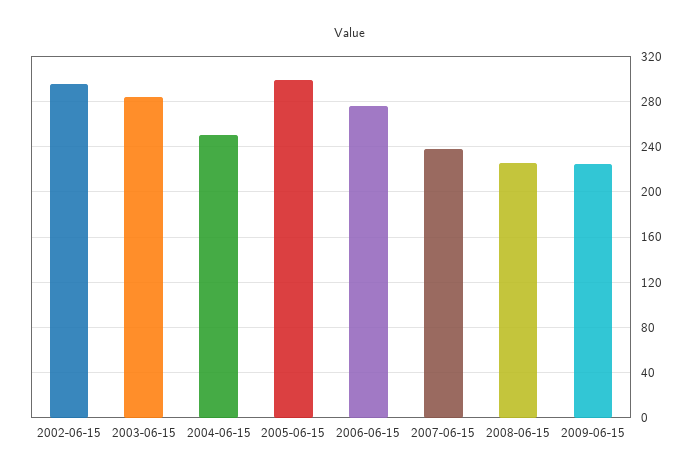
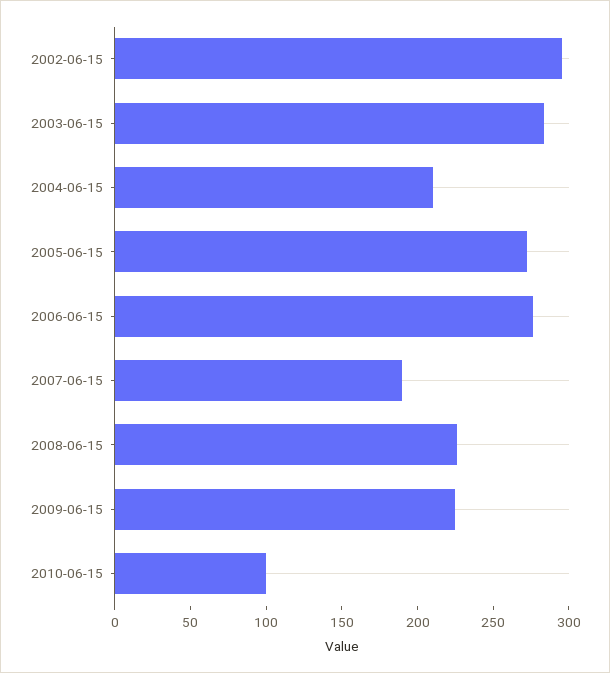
2004-06-15: 250 -> 210
2005-06-15: 300 -> 270
2007-06-15: 240 -> 190
2010-06-15: none -> 100

